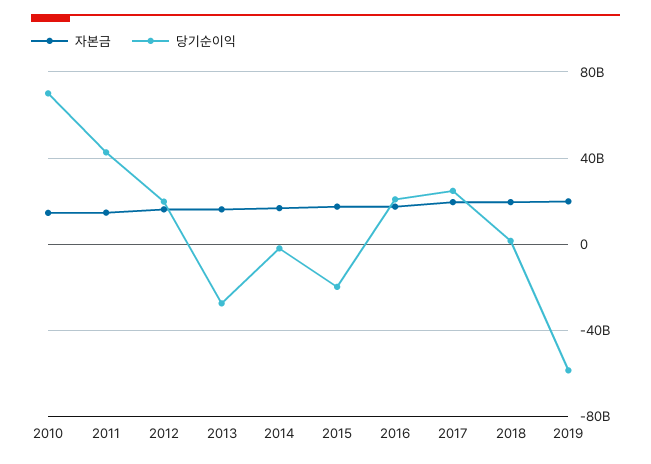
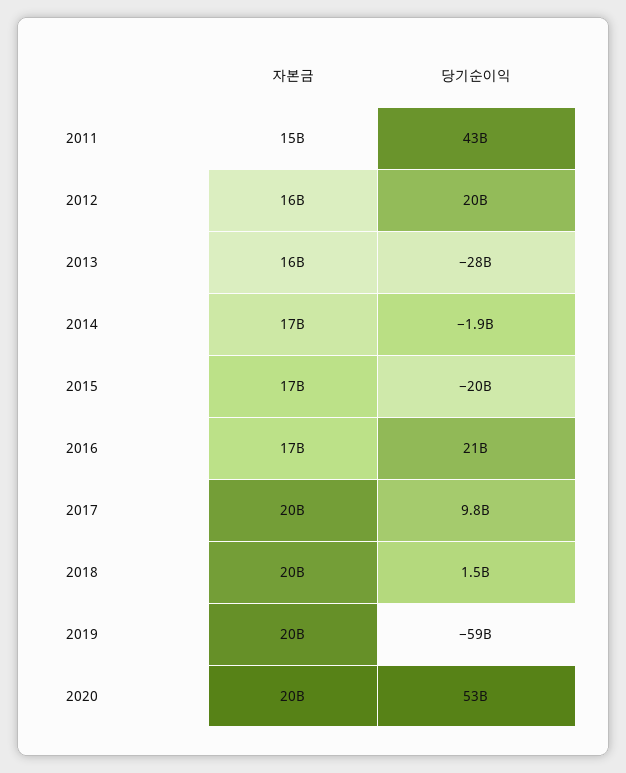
자본금, 2010: 15000000000 -> none
당기순이익, 2010: 70000000000 -> none
당기순이익, 2017: 25000000000 -> 9800000000
자본금, 2020: none -> 20000000000
당기순이익, 2020: none -> 53000000000

